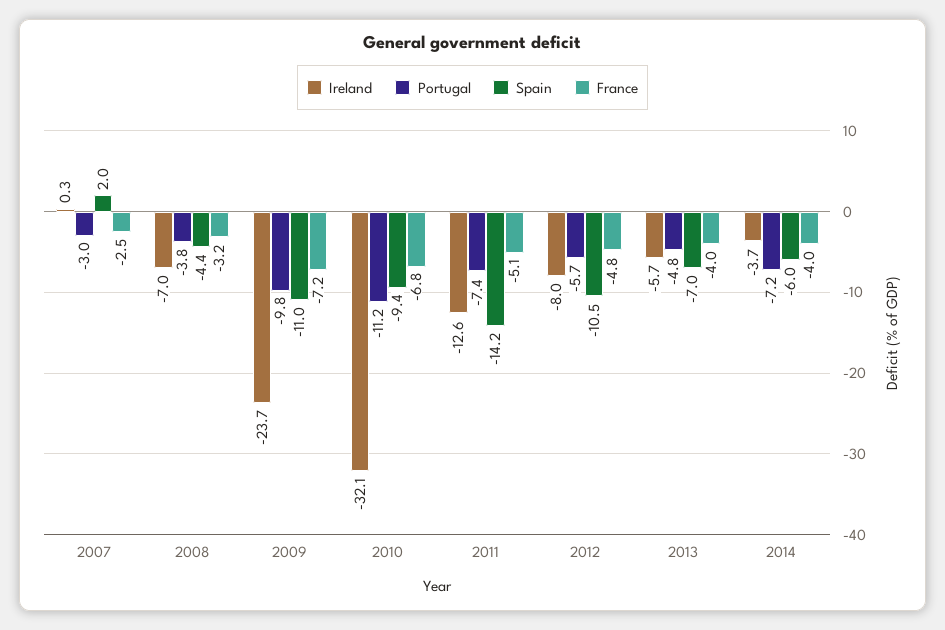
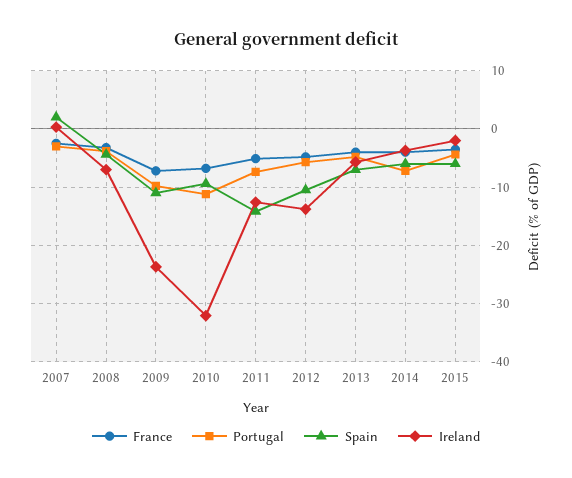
Ireland, 2012: -8 -> -14
France, 2015: none -> -4
Portugal, 2015: none -> -4
Spain, 2015: none -> -6
Ireland, 2015: none -> -2

